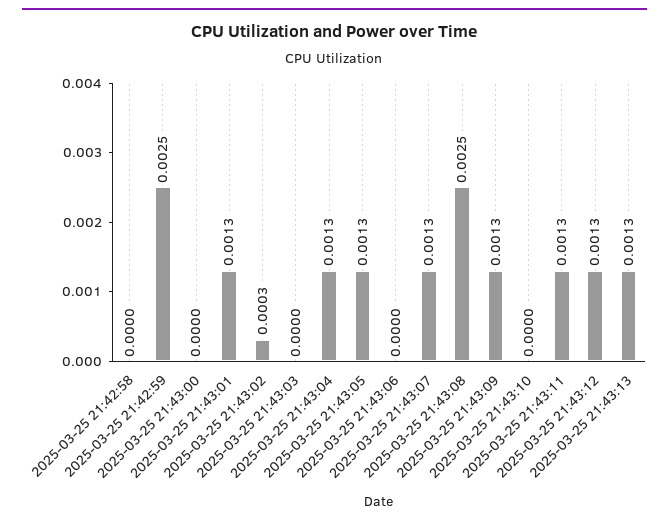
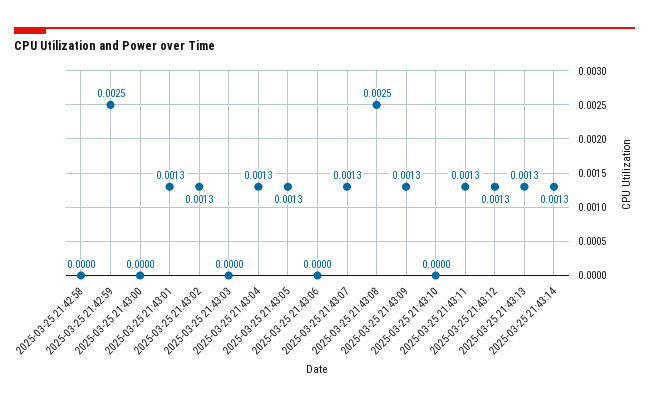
2025-03-25 21:43:02: 0.0003 -> 0.0013
2025-03-25 21:43:14: none -> 0.0013

